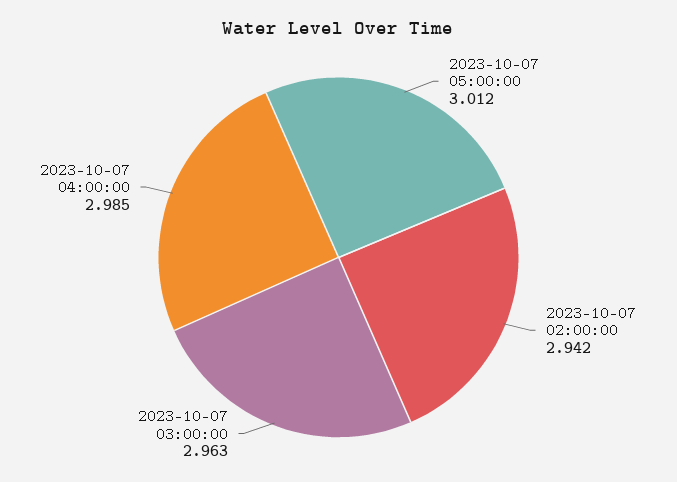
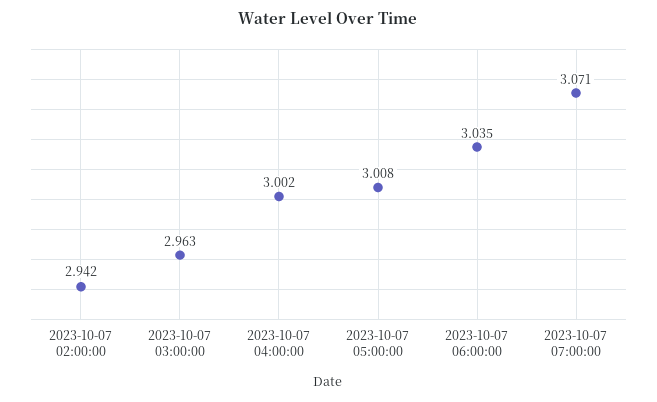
2023-10-07 05:00:00: 3.012 -> 3.008
2023-10-07 04:00:00: 2.985 -> 3.002
2023-10-07 06:00:00: none -> 3.035
2023-10-07 07:00:00: none -> 3.071

